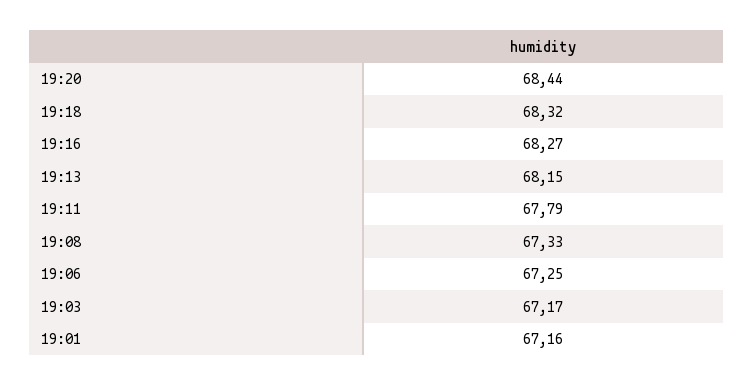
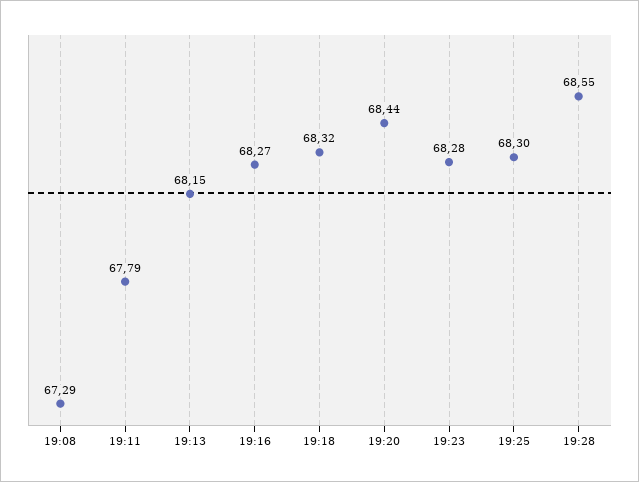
19:08: 67.33 -> 67.29
19:06: 67.25 -> none
19:03: 67.17 -> none
19:01: 67.16 -> none
19:23: none -> 68.28
19:25: none -> 68.3
19:28: none -> 68.55

